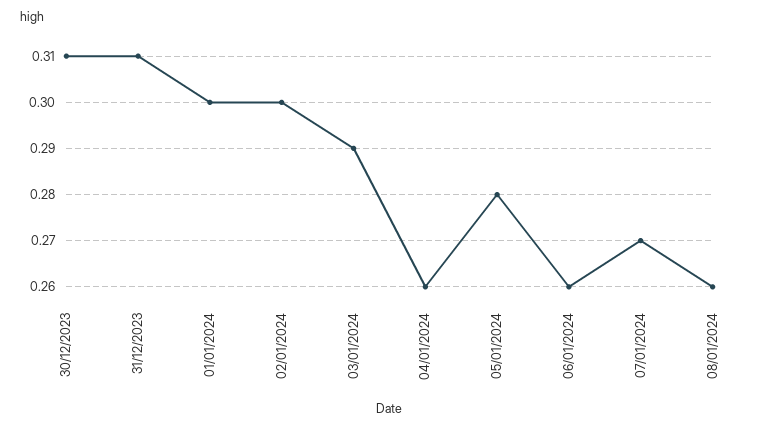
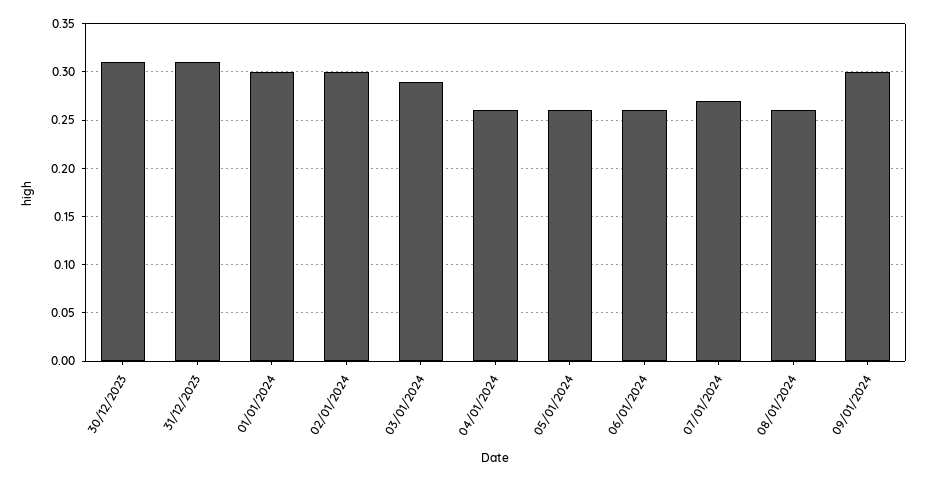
05/01/2024: 0.28 -> 0.26
09/01/2024: none -> 0.3

